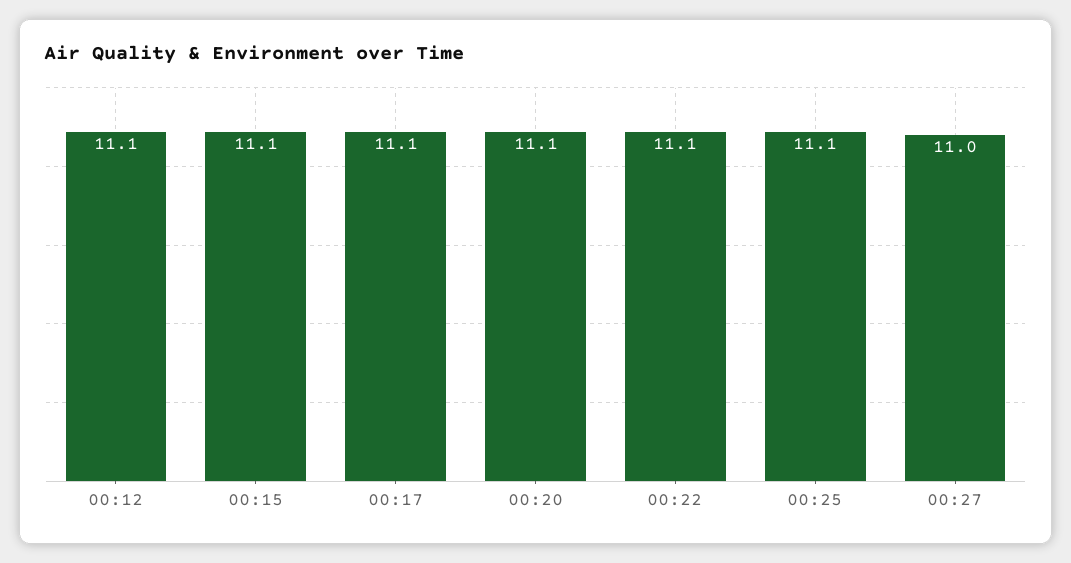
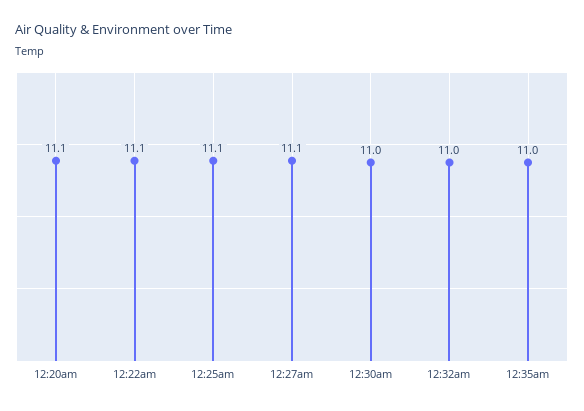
00:12: 11.1 -> none
00:15: 11.1 -> none
00:17: 11.1 -> none
00:27: 11 -> 11.1
12:30am: none -> 11
12:32am: none -> 11
12:35am: none -> 11

